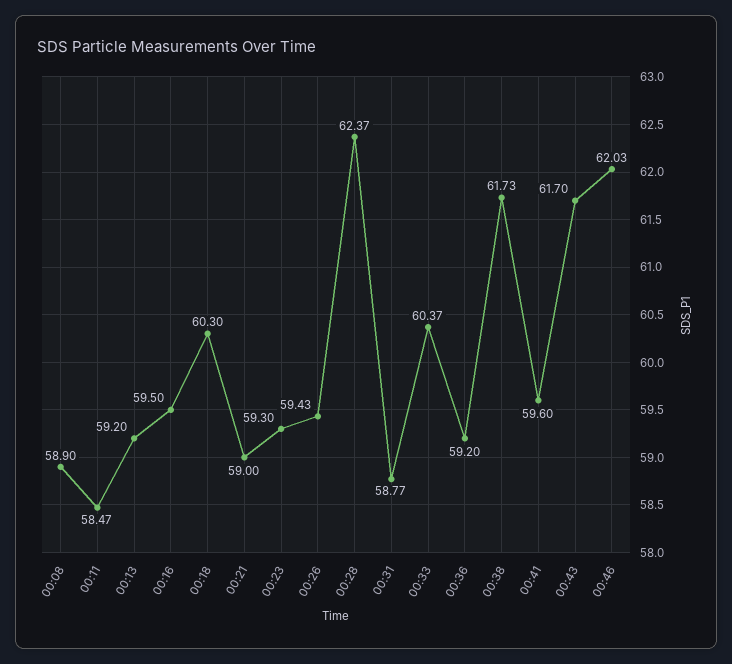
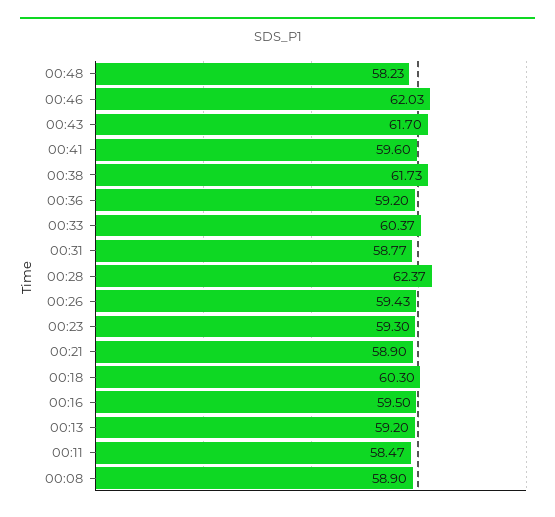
00:21: 59 -> 58.9
00:48: none -> 58.23

